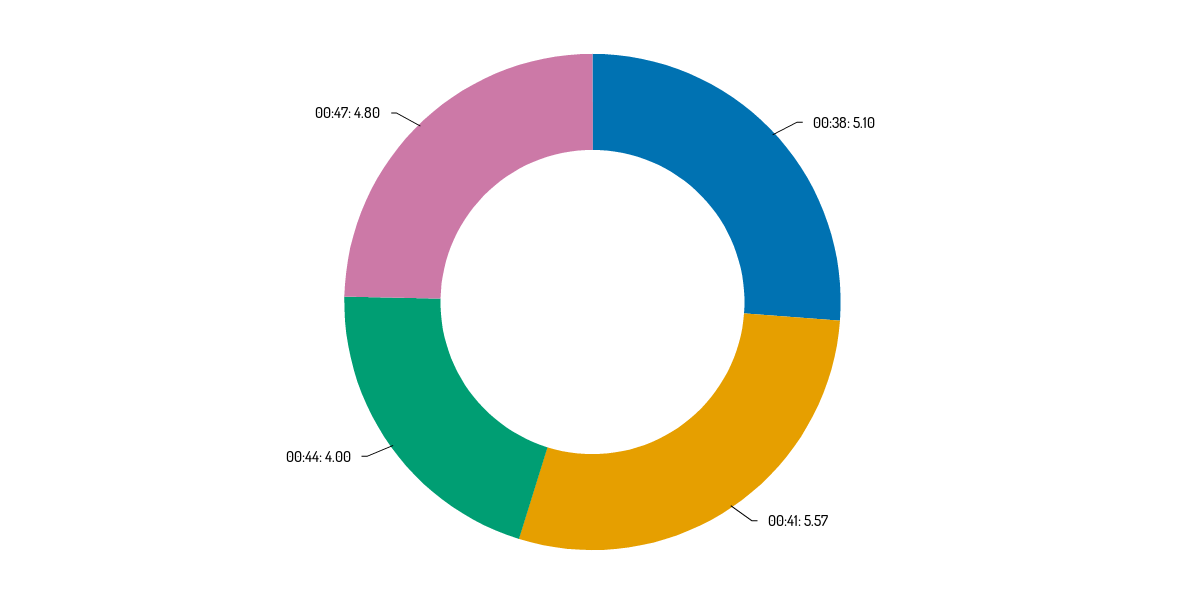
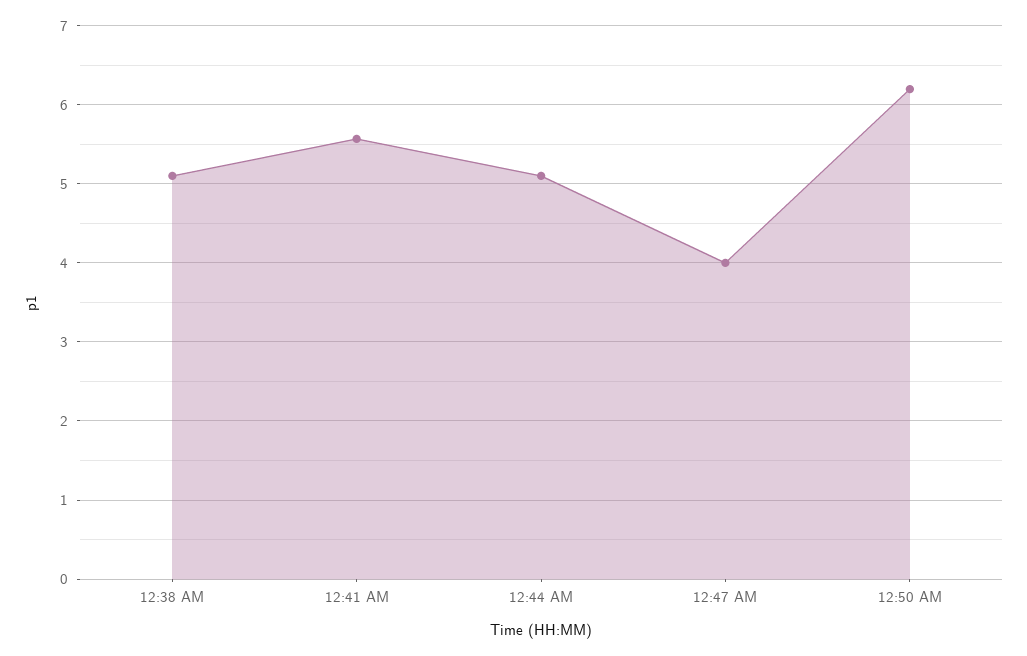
00:44: 4 -> 5.1
00:47: 4.8 -> 4
12:50 AM: none -> 6.2

